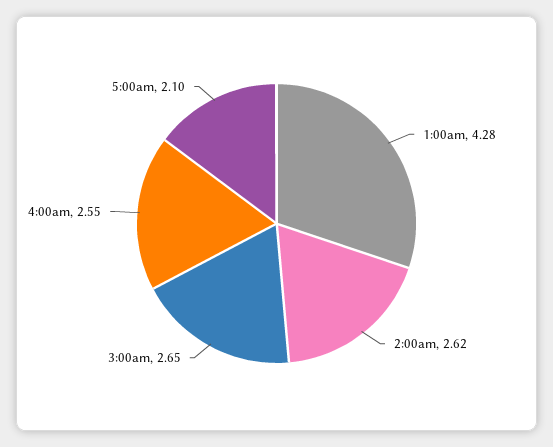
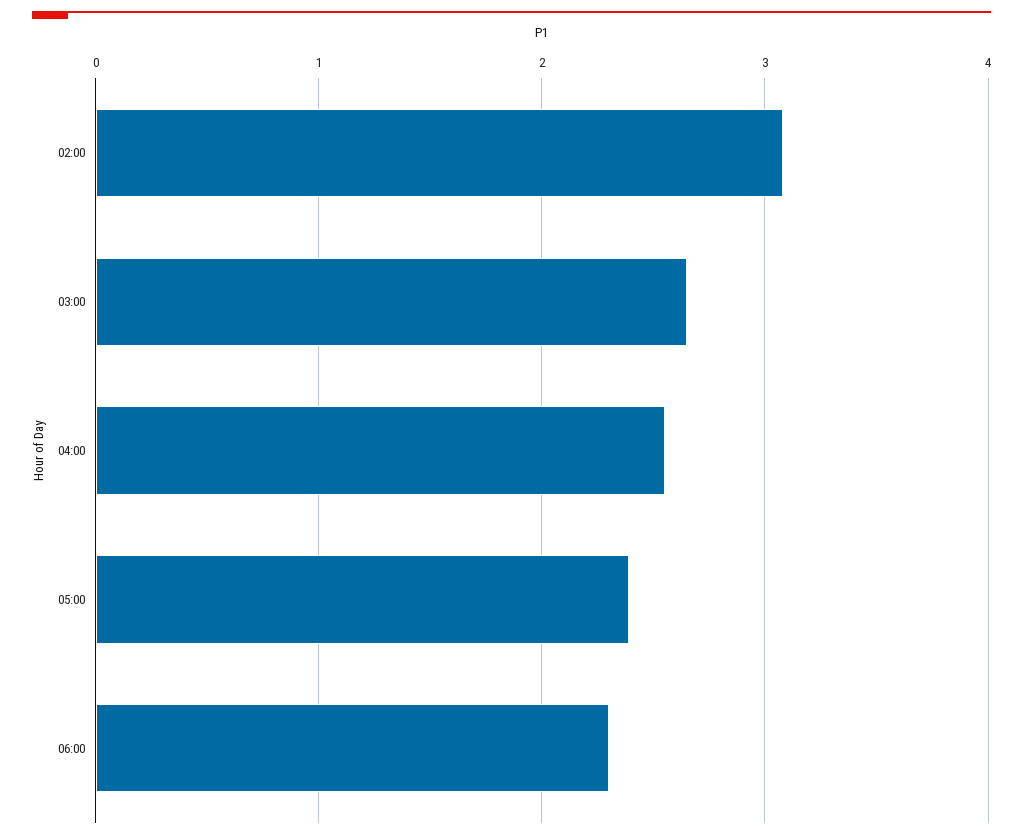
1:00am: 4.28 -> none
2:00am: 2.62 -> 3.1
5:00am: 2.1 -> 2.4
06:00: none -> 2.3

